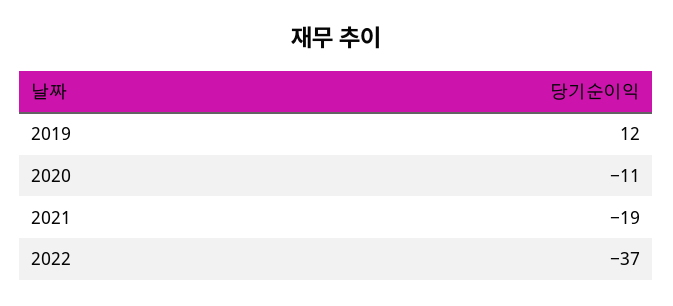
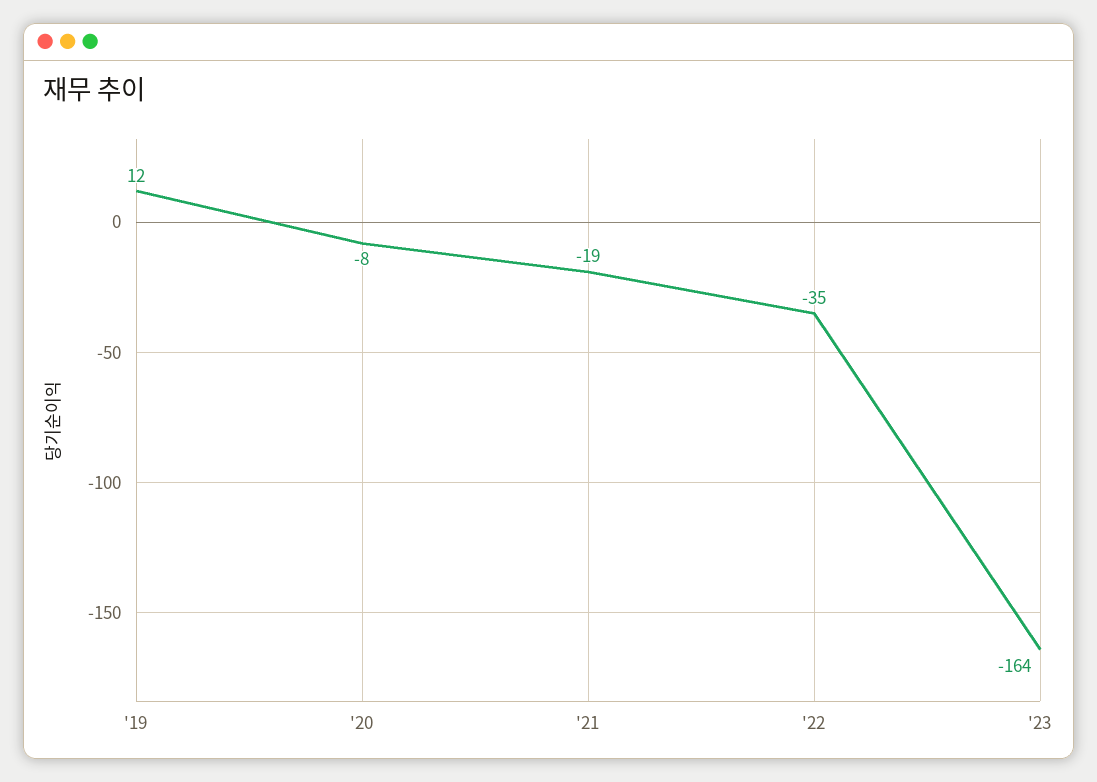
2020: -11 -> -8
2022: -37 -> -35
'23: none -> -164

